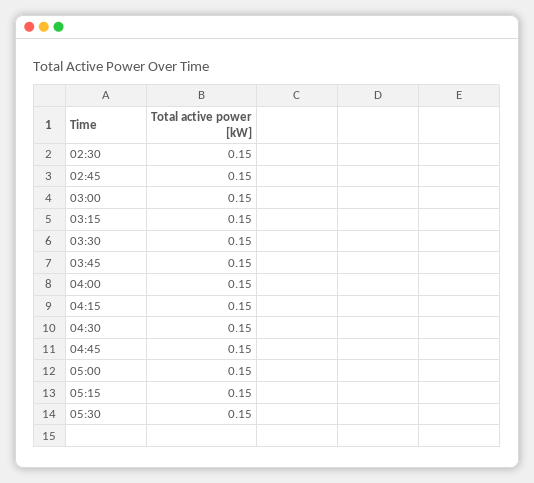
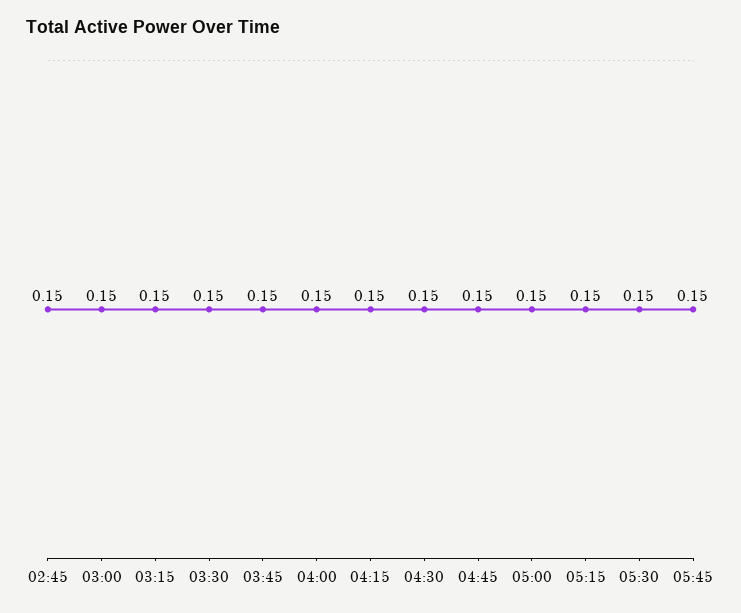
02:30: 0.15 -> none
05:45: none -> 0.15

